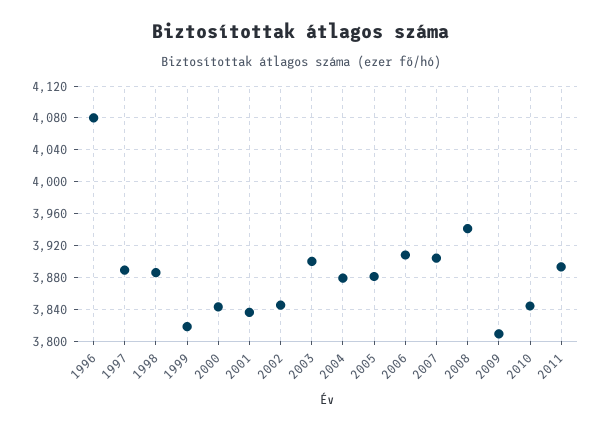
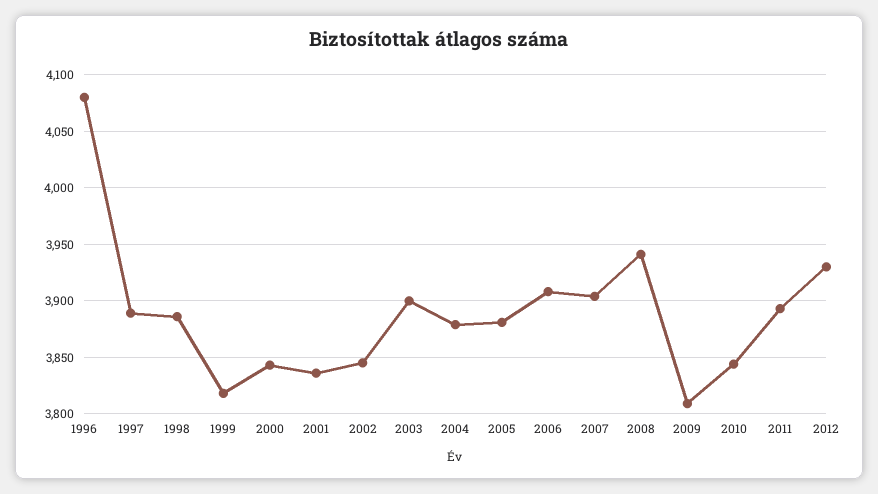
2012: none -> 3930

